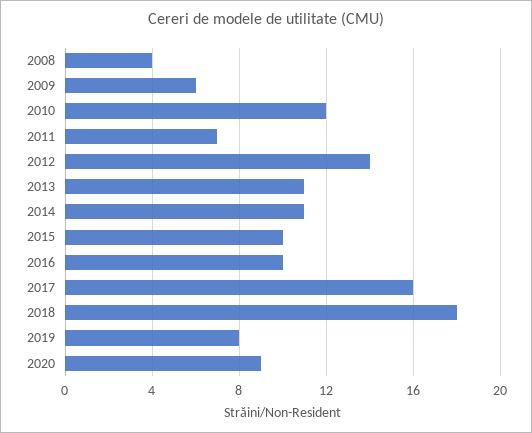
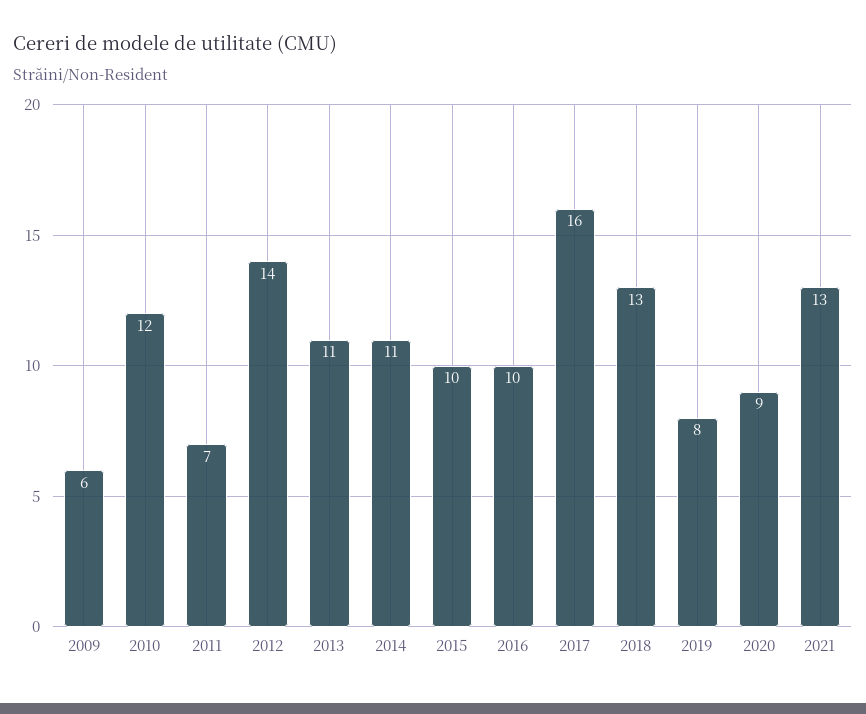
2008: 4 -> none
2018: 18 -> 13
2021: none -> 13

